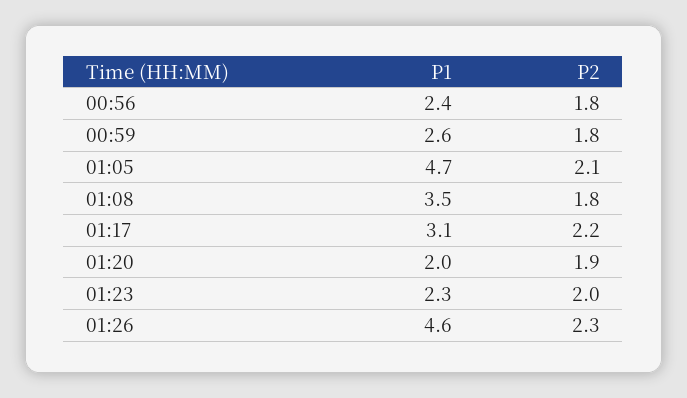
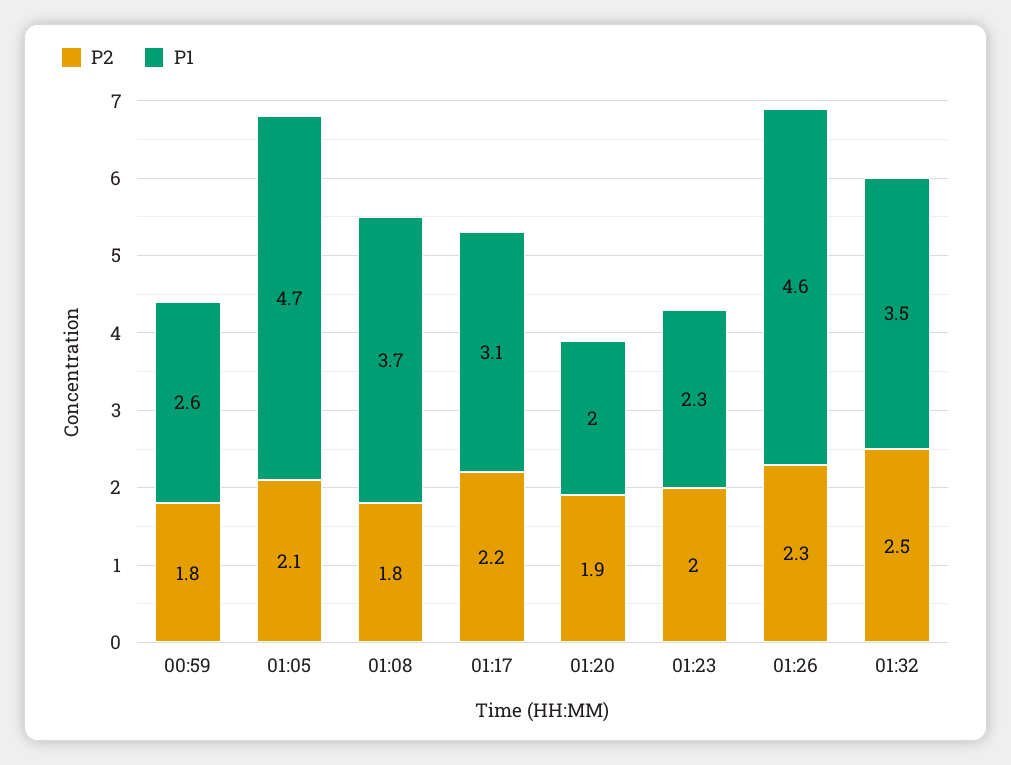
P1, 00:56: 2.4 -> none
P2, 00:56: 1.8 -> none
P1, 01:08: 3.5 -> 3.7
P2, 01:32: none -> 2.5
P1, 01:32: none -> 3.5

